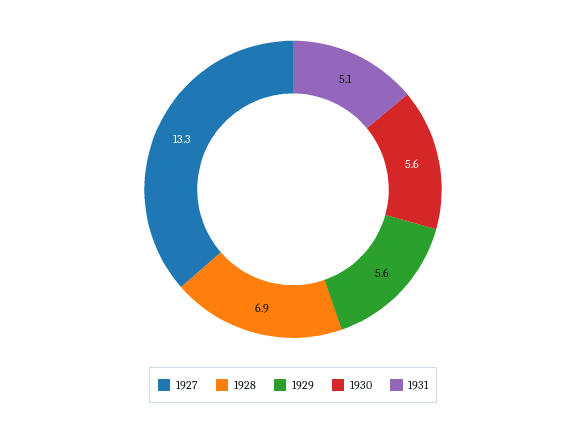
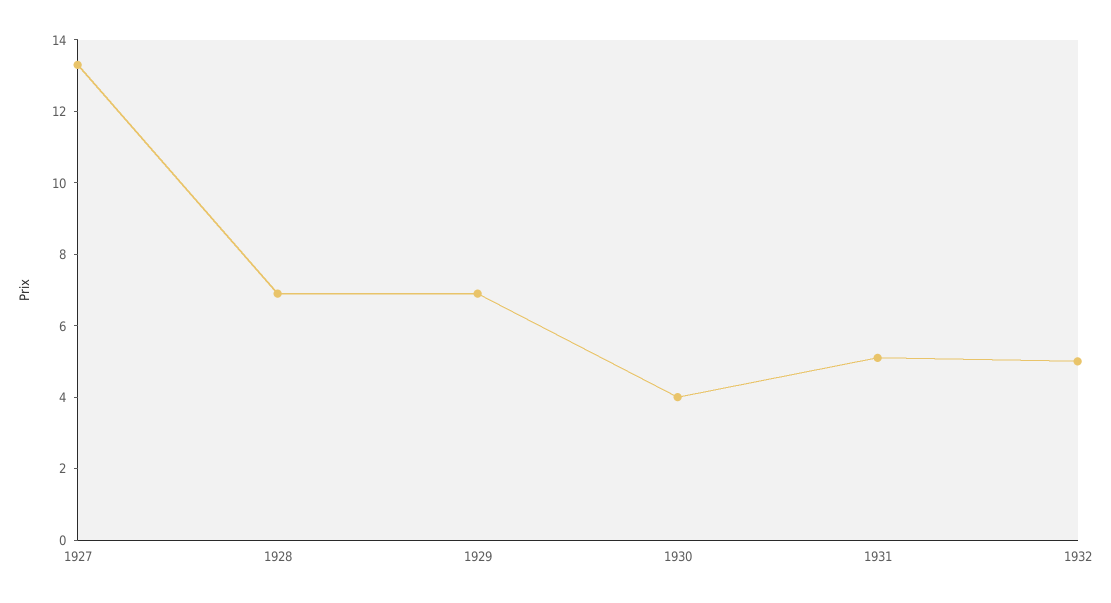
1929: 5.6 -> 7
1930: 5.6 -> 4
1932: none -> 5

